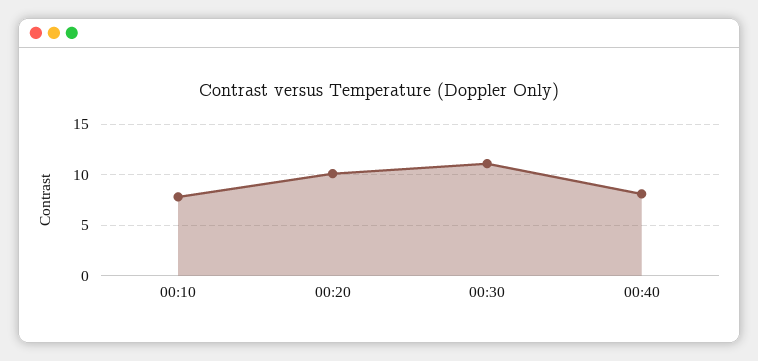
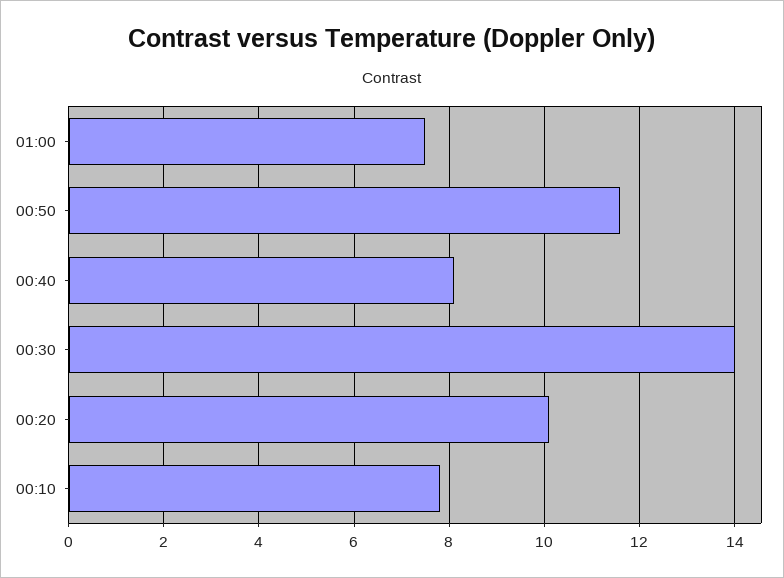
00:30: 11 -> 14
01:00: none -> 7.5
00:50: none -> 11.5

